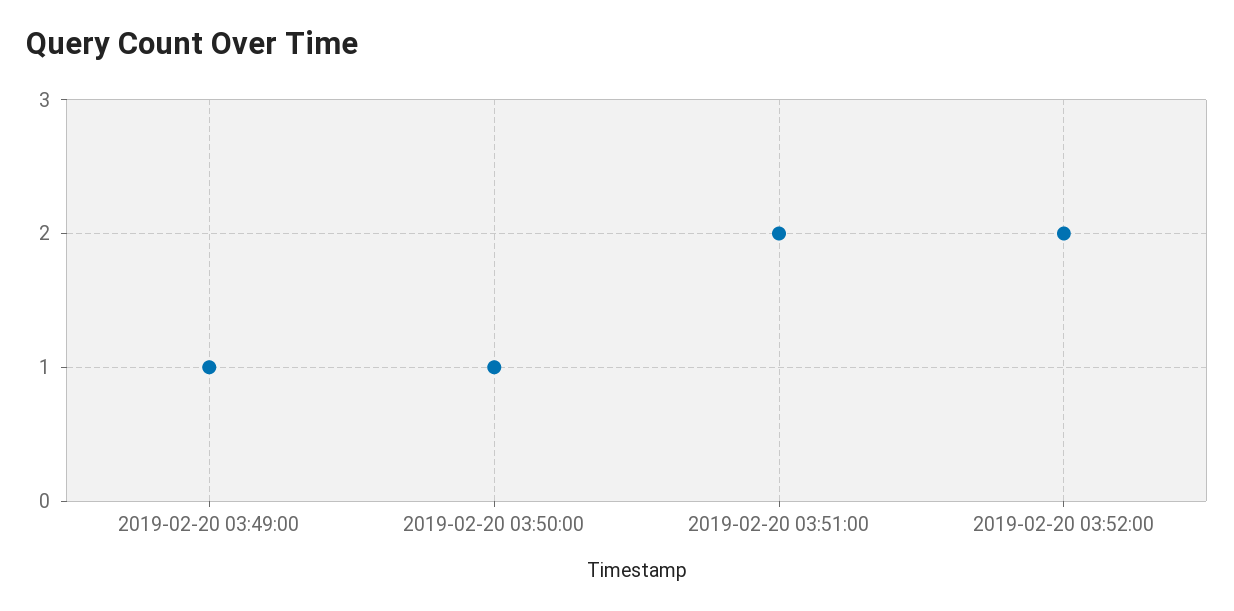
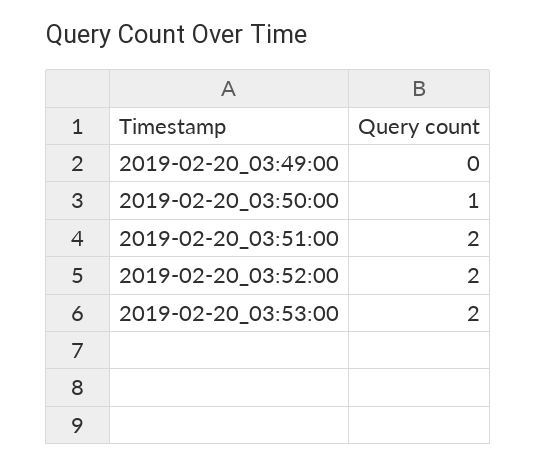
2019-02-20 03:49:00: 1 -> 0
2019-02-20_03:53:00: none -> 2

